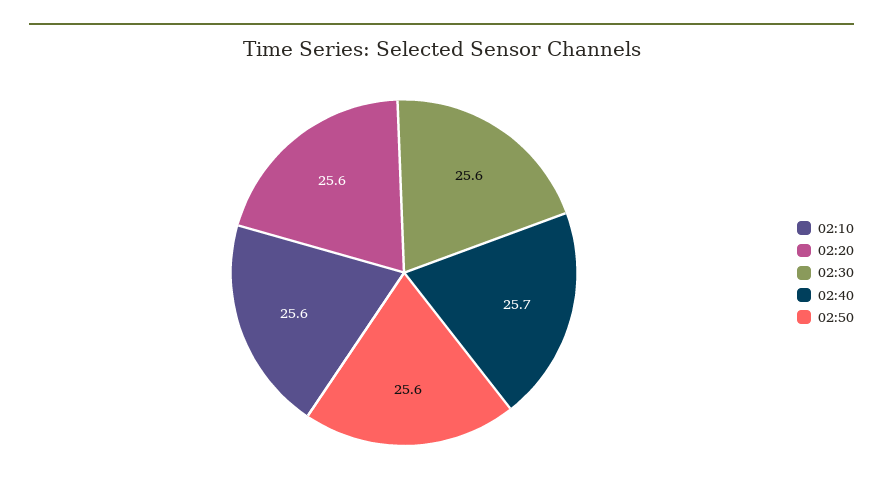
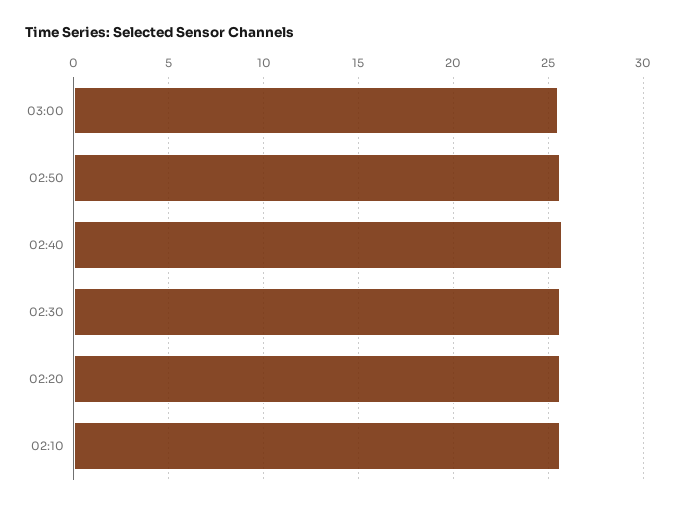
03:00: none -> 25.5

